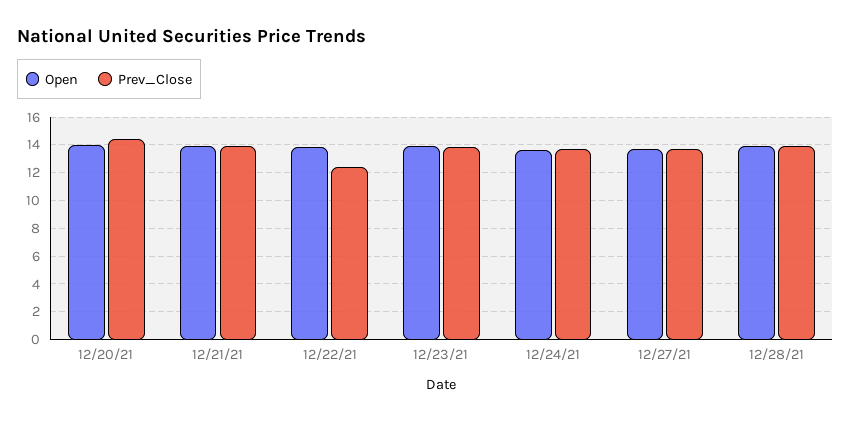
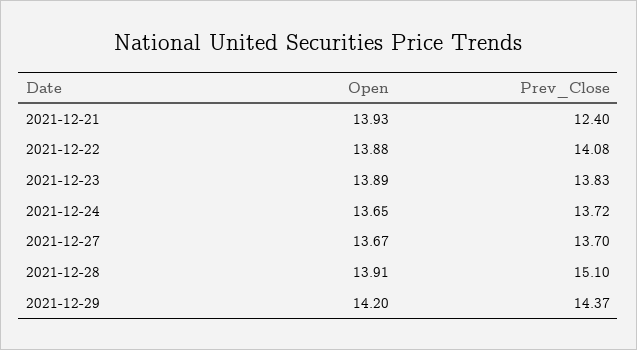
Open, 12/20/21: 14 -> none
Prev_Close, 12/20/21: 14.5 -> none
Prev_Close, 12/21/21: 14 -> 12.4
Prev_Close, 12/22/21: 12.5 -> 14.08
Prev_Close, 12/28/21: 14 -> 15.1
Open, 2021-12-29: none -> 14.2
Prev_Close, 2021-12-29: none -> 14.37

